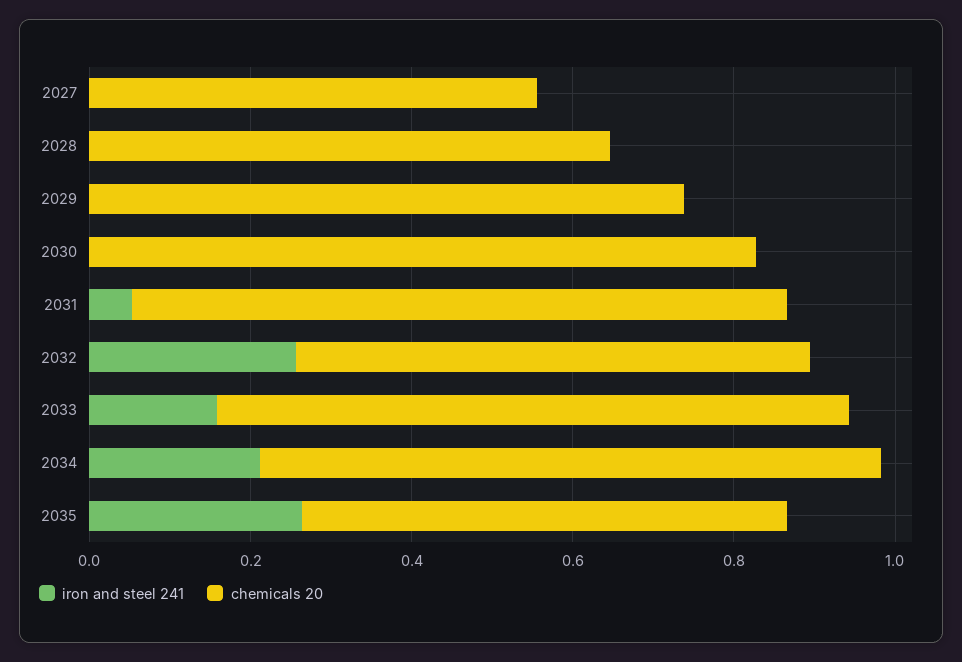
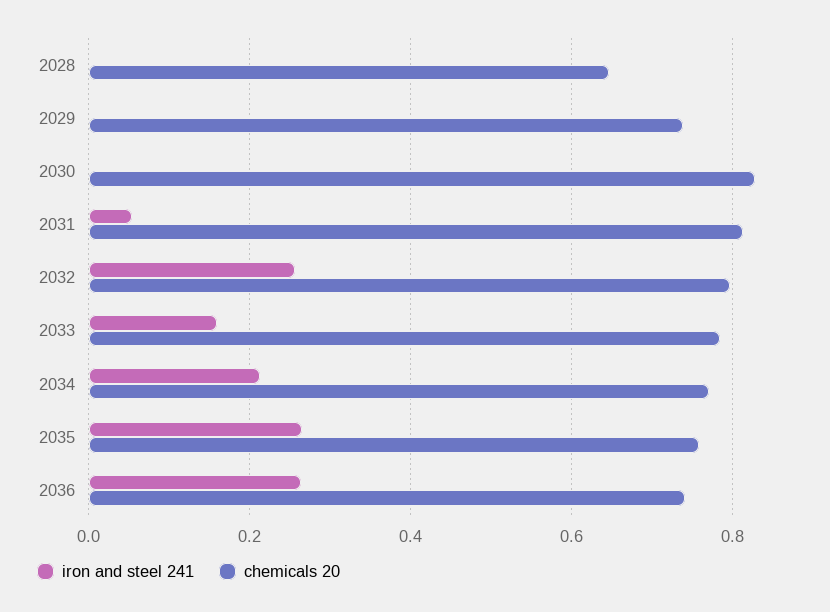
iron and steel 241, 2027: 0 -> none
chemicals 20, 2027: 0.55 -> none
chemicals 20, 2032: 0.65 -> 0.8
chemicals 20, 2035: 0.6 -> 0.76
iron and steel 241, 2036: none -> 0.26
chemicals 20, 2036: none -> 0.74

